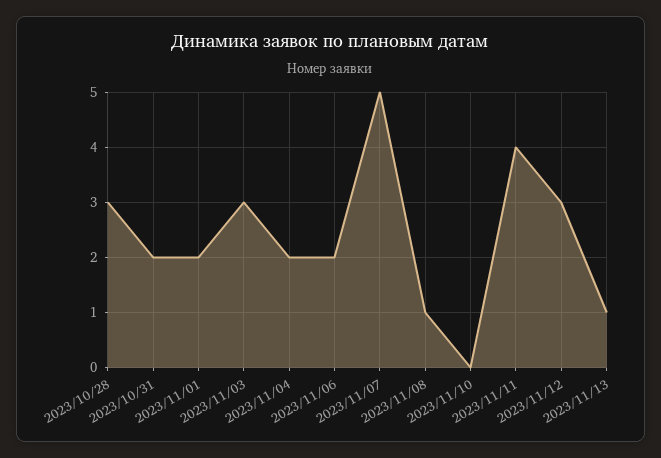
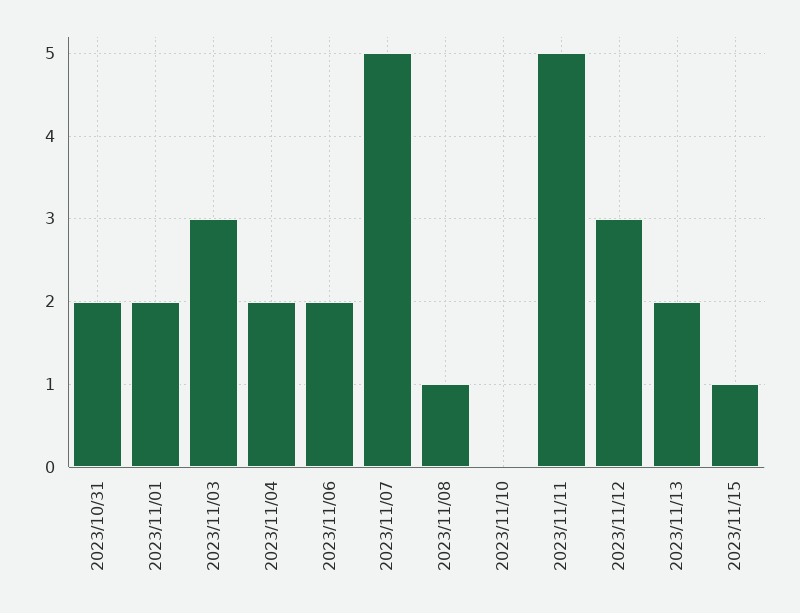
2023/10/28: 3 -> none
2023/11/11: 4 -> 5
2023/11/13: 1 -> 2
2023/11/15: none -> 1

